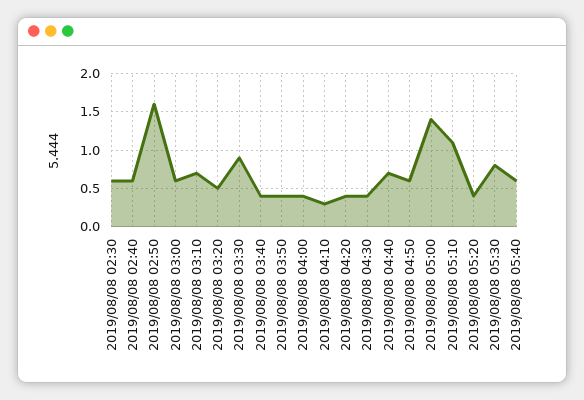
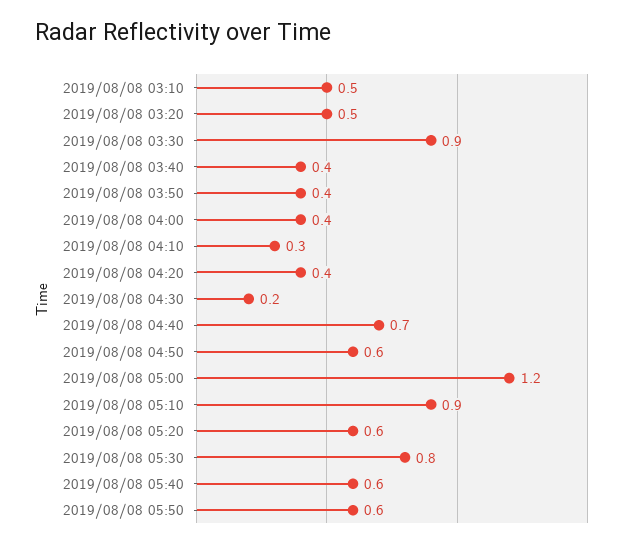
2019/08/08 02:30: 0.6 -> none
2019/08/08 02:40: 0.6 -> none
2019/08/08 02:50: 1.6 -> none
2019/08/08 03:00: 0.6 -> none
2019/08/08 03:10: 0.7 -> 0.5
2019/08/08 04:30: 0.4 -> 0.2
2019/08/08 05:00: 1.4 -> 1.2
2019/08/08 05:10: 1.1 -> 0.9
2019/08/08 05:20: 0.4 -> 0.6
2019/08/08 05:50: none -> 0.6

